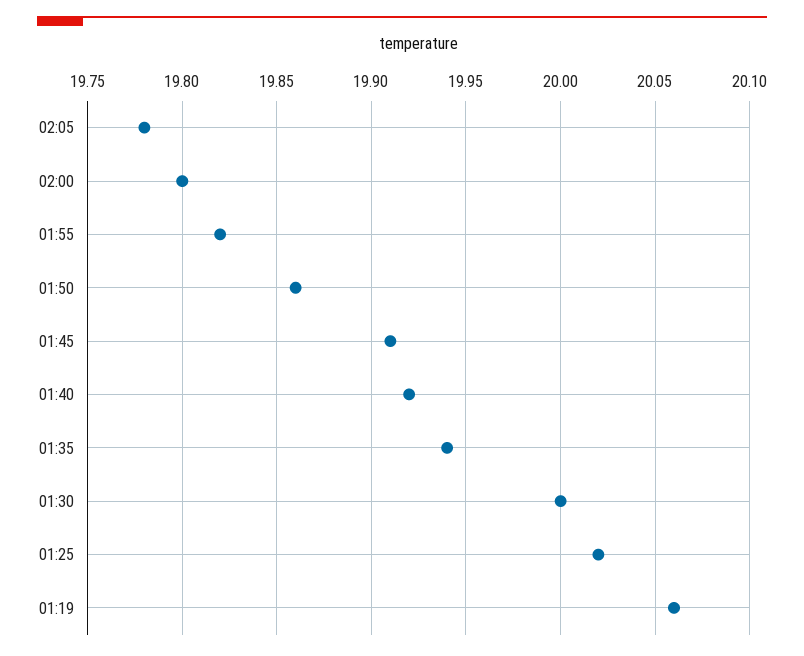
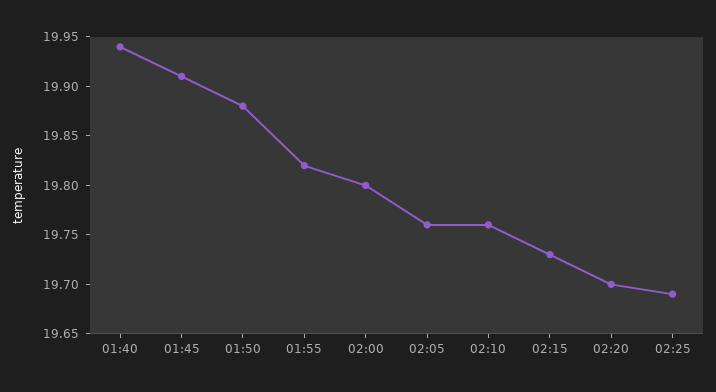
02:05: 19.78 -> 19.76
01:50: 19.86 -> 19.88
01:40: 19.92 -> 19.94
01:35: 19.94 -> none
01:30: 20 -> none
01:25: 20.02 -> none
01:19: 20.06 -> none
02:10: none -> 19.76
02:15: none -> 19.73
02:20: none -> 19.7
02:25: none -> 19.69

